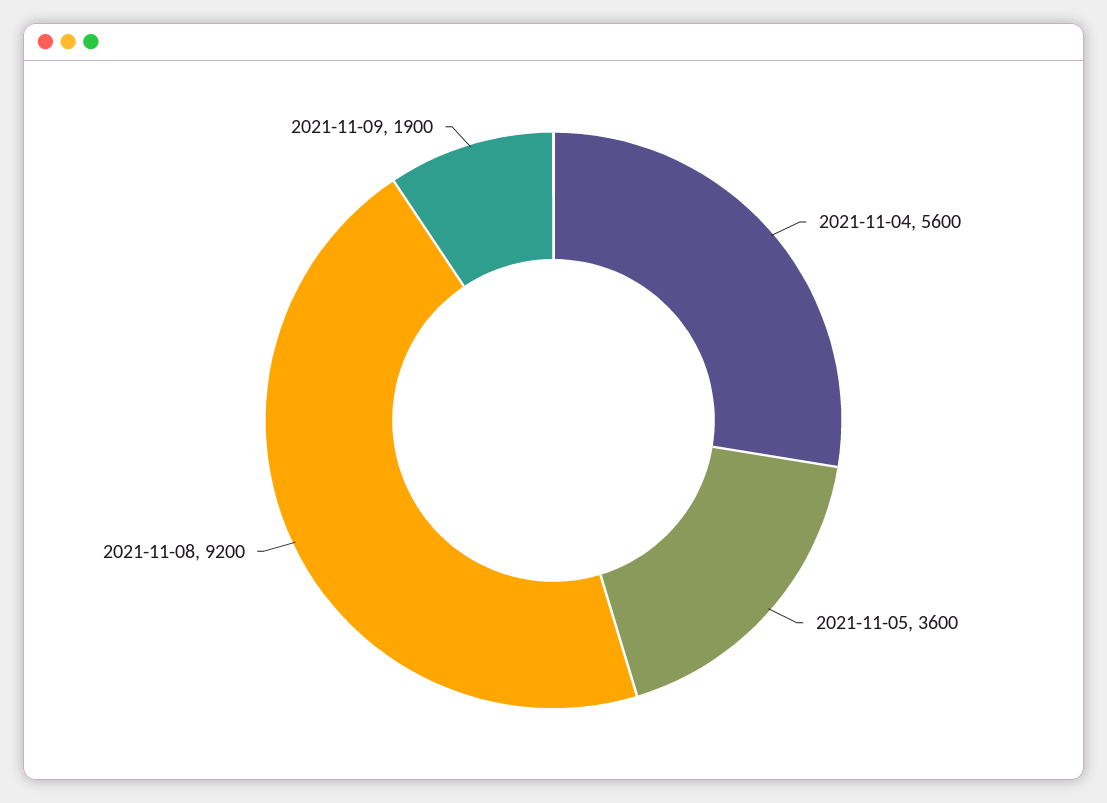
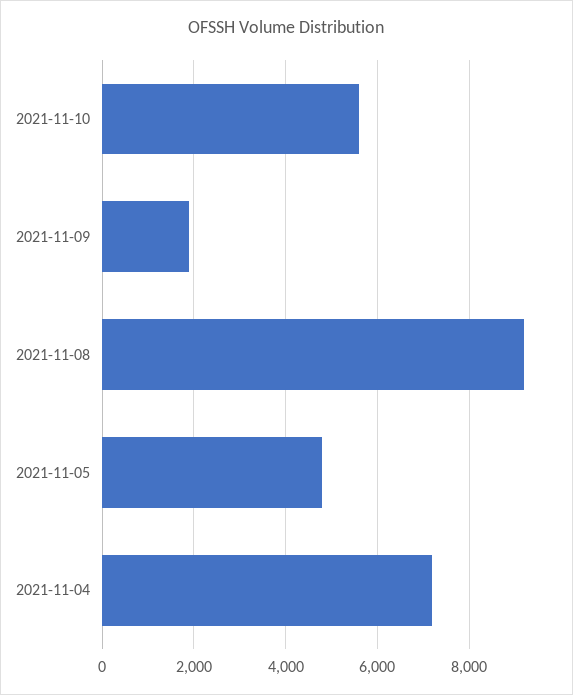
2021-11-04: 5600 -> 7200
2021-11-05: 3600 -> 4800
2021-11-10: none -> 5600

